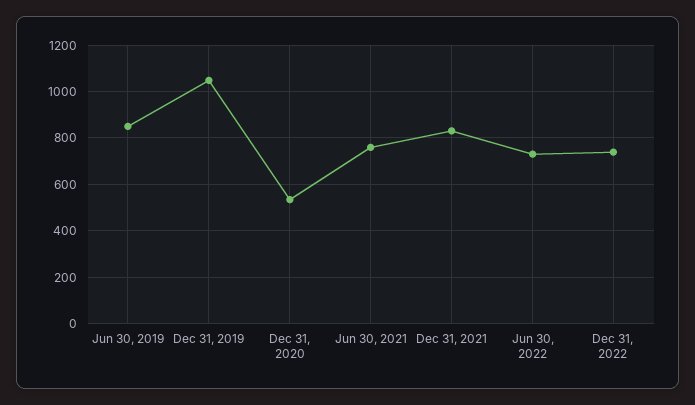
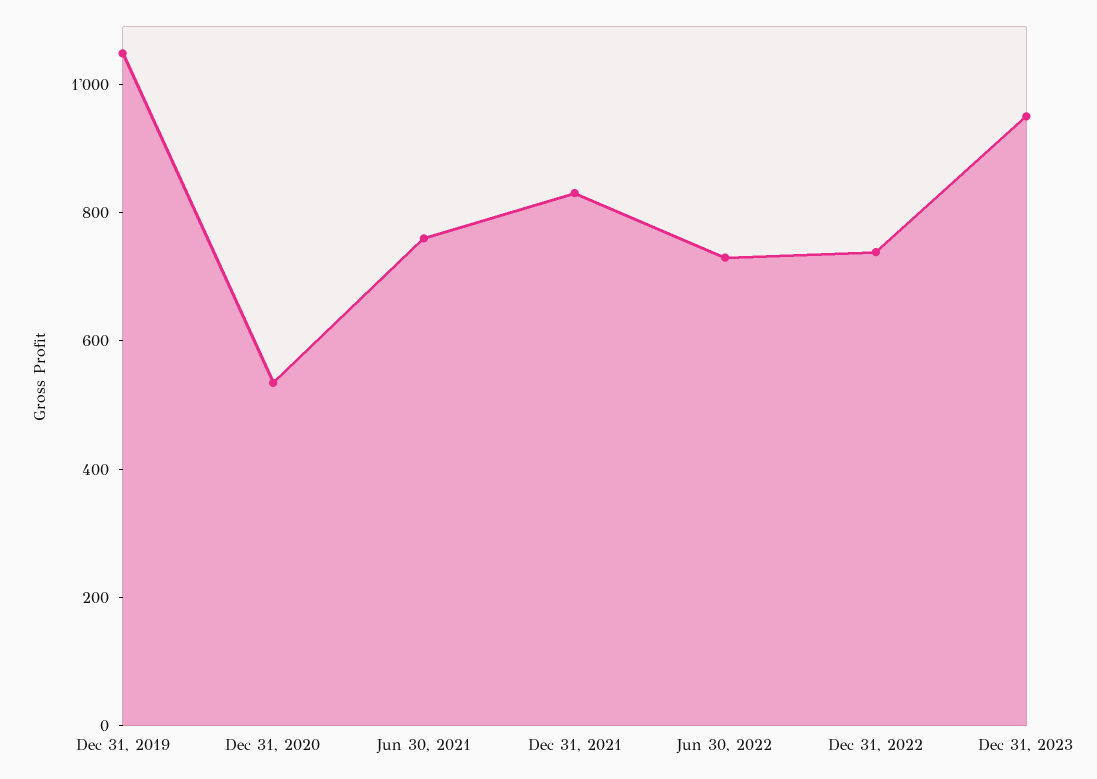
Jun 30, 2019: 850 -> none
Dec 31, 2023: none -> 950

